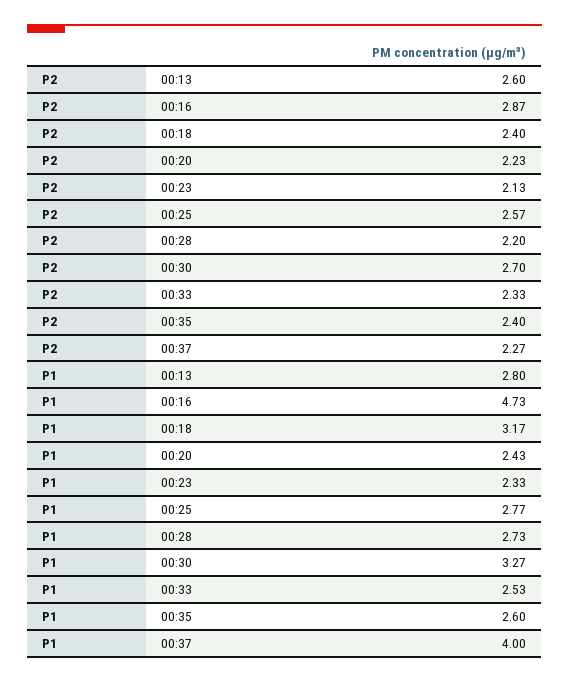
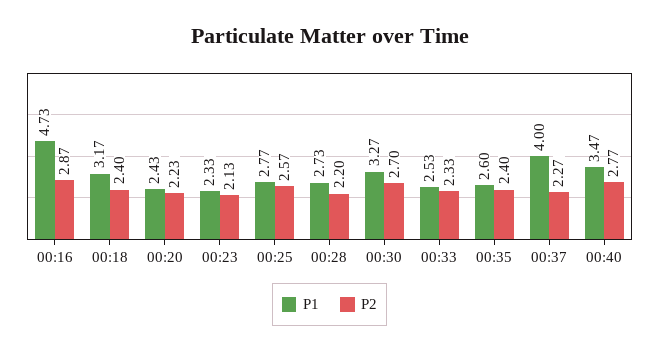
P2, 00:13: 2.6 -> none
P1, 00:13: 2.8 -> none
P1, 00:40: none -> 3.47
P2, 00:40: none -> 2.77

